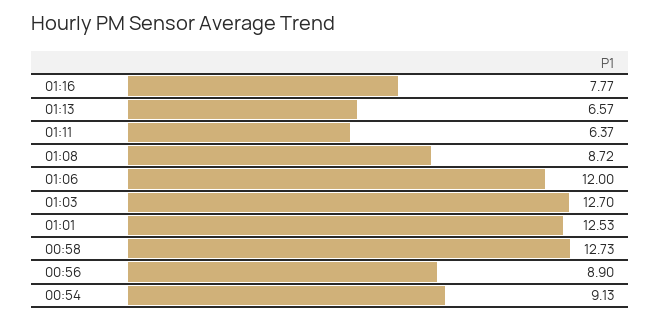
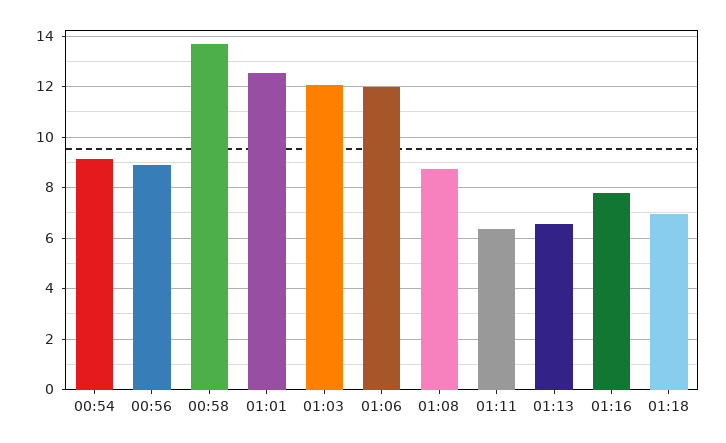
01:03: 12.7 -> 12
00:58: 12.73 -> 13.75
01:18: none -> 7

